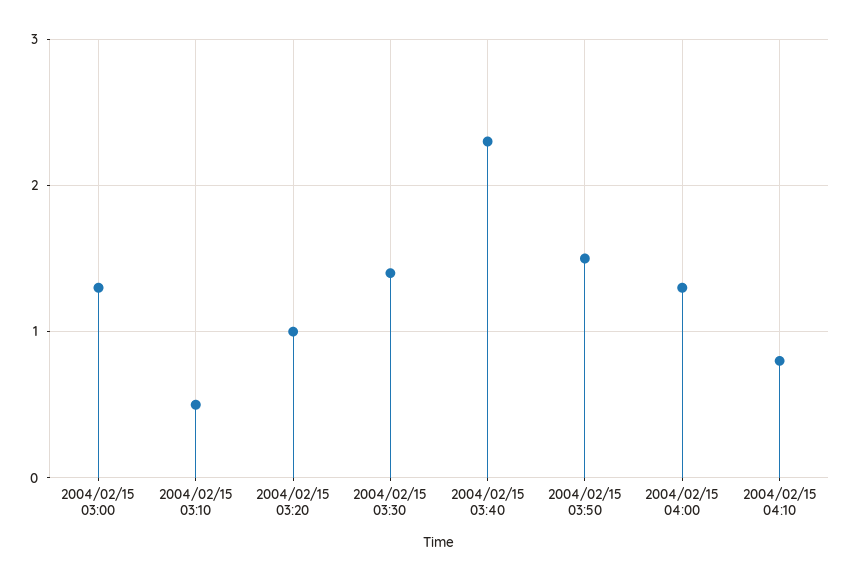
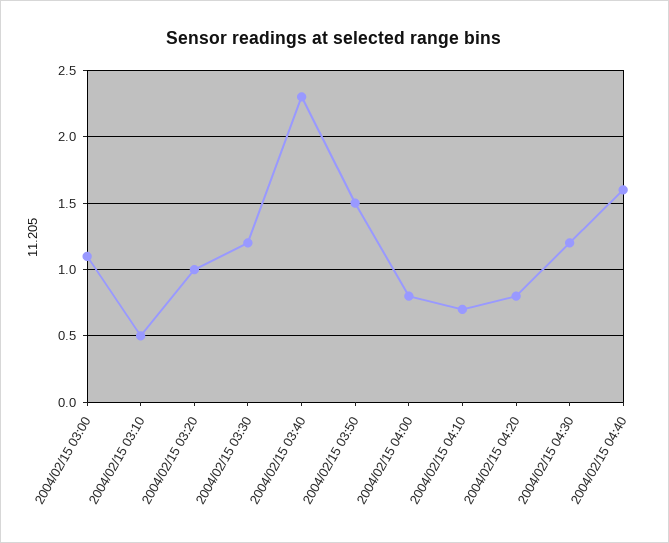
2004/02/15 03:00: 1.3 -> 1.1
2004/02/15 03:30: 1.4 -> 1.2
2004/02/15 04:00: 1.3 -> 0.8
2004/02/15 04:10: 0.8 -> 0.7
2004/02/15 04:20: none -> 0.8
2004/02/15 04:30: none -> 1.2
2004/02/15 04:40: none -> 1.6

